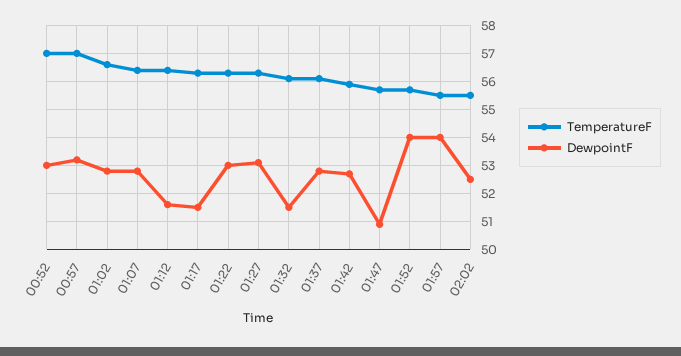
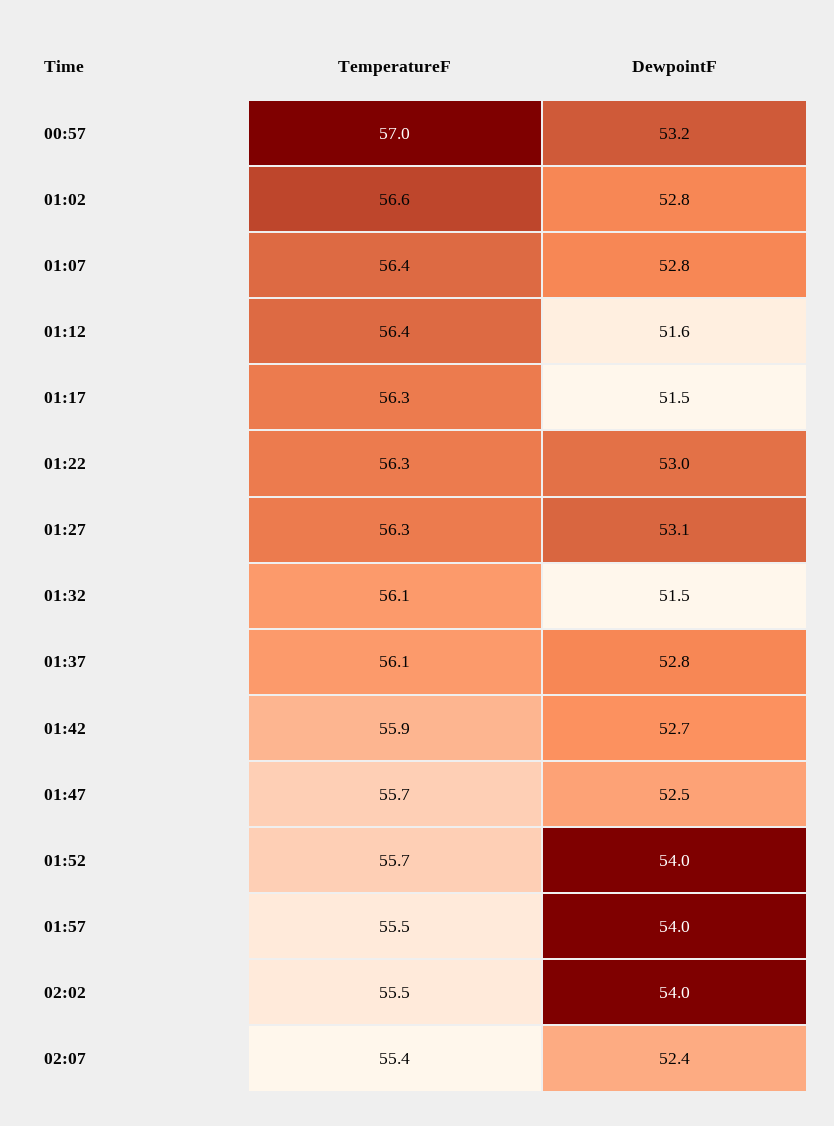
TemperatureF, 00:52: 57 -> none
DewpointF, 00:52: 53 -> none
DewpointF, 01:47: 51 -> 52.5
DewpointF, 02:02: 52.5 -> 54
TemperatureF, 02:07: none -> 55.4
DewpointF, 02:07: none -> 52.4

